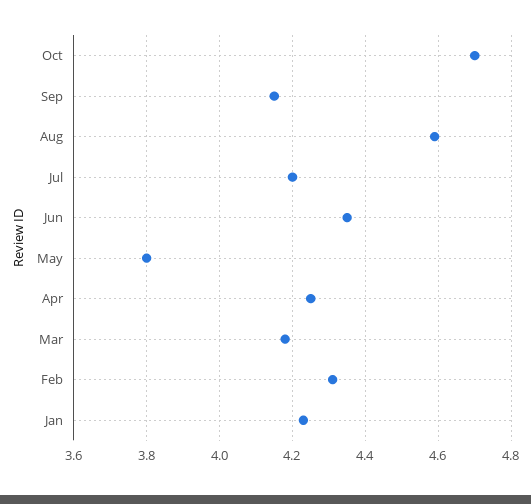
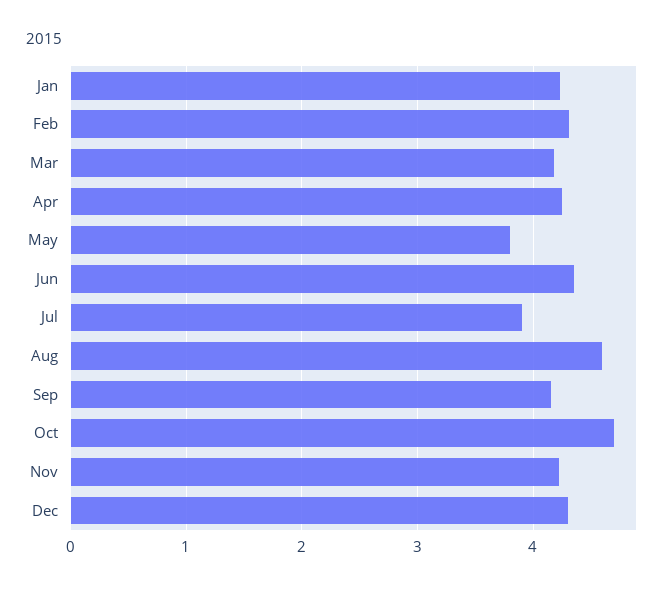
Jul: 4.2 -> 3.9
Nov: none -> 4.2
Dec: none -> 4.3

